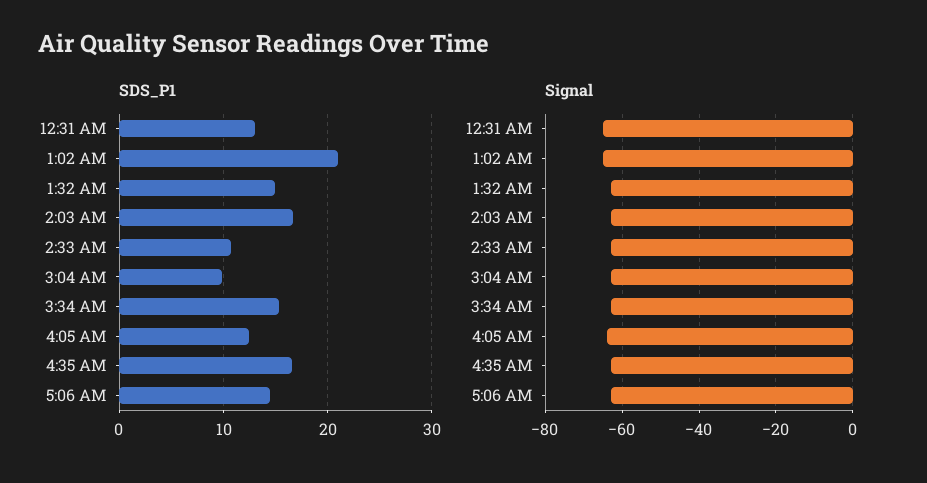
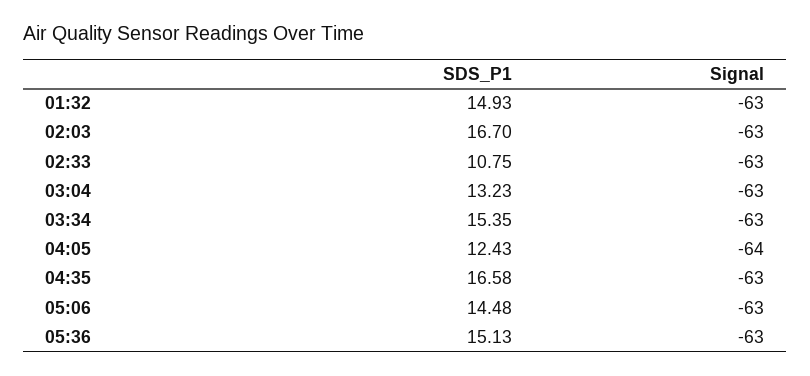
SDS_P1, 12:31 AM: 13 -> none
SDS_P1, 1:02 AM: 21 -> none
SDS_P1, 3:04 AM: 10 -> 13.23
Signal, 12:31 AM: -65 -> none
Signal, 1:02 AM: -65 -> none
SDS_P1, 05:36: none -> 15.13
Signal, 05:36: none -> -63

